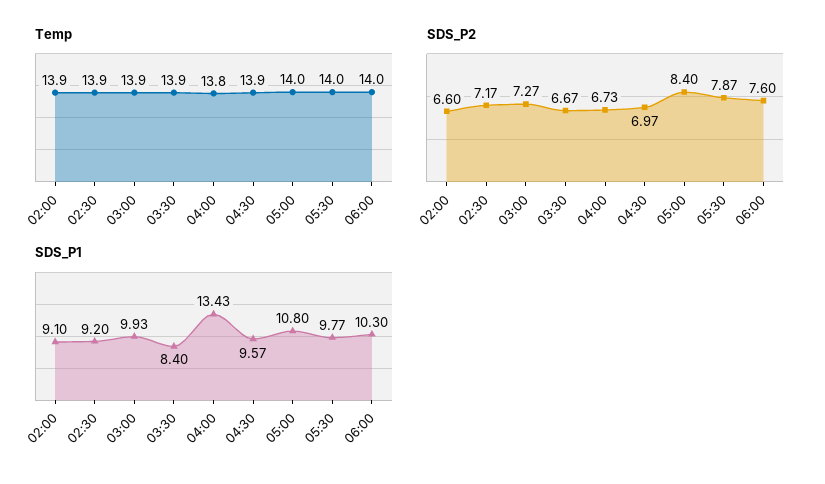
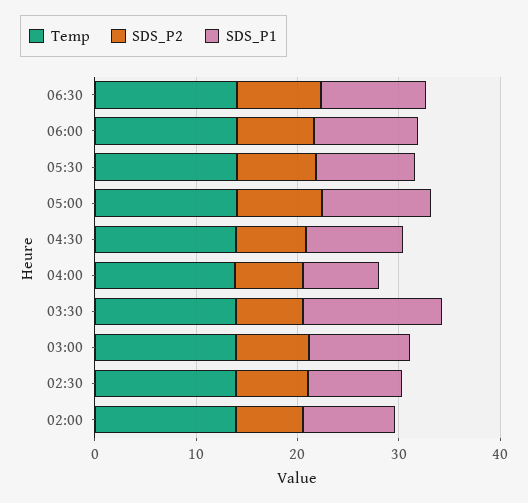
SDS_P1, 03:30: 8.4 -> 14
SDS_P1, 04:00: 13.43 -> 8
Temp, 06:30: none -> 14
SDS_P2, 06:30: none -> 8
SDS_P1, 06:30: none -> 10

